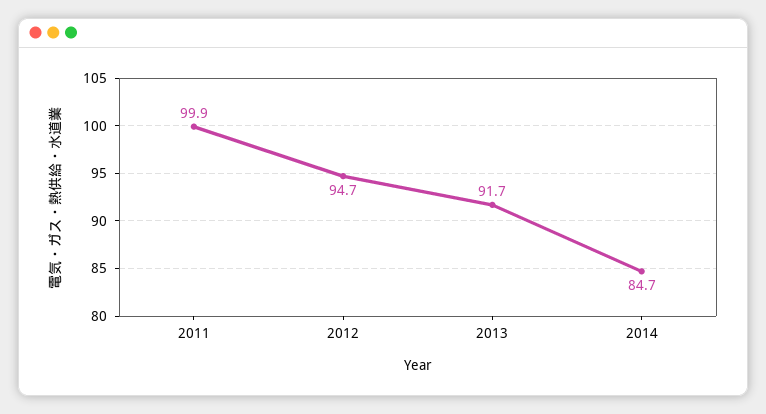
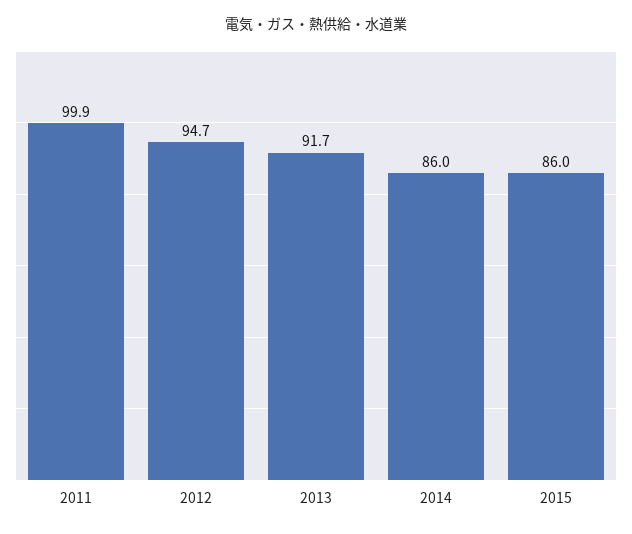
2014: 84.7 -> 86
2015: none -> 86

